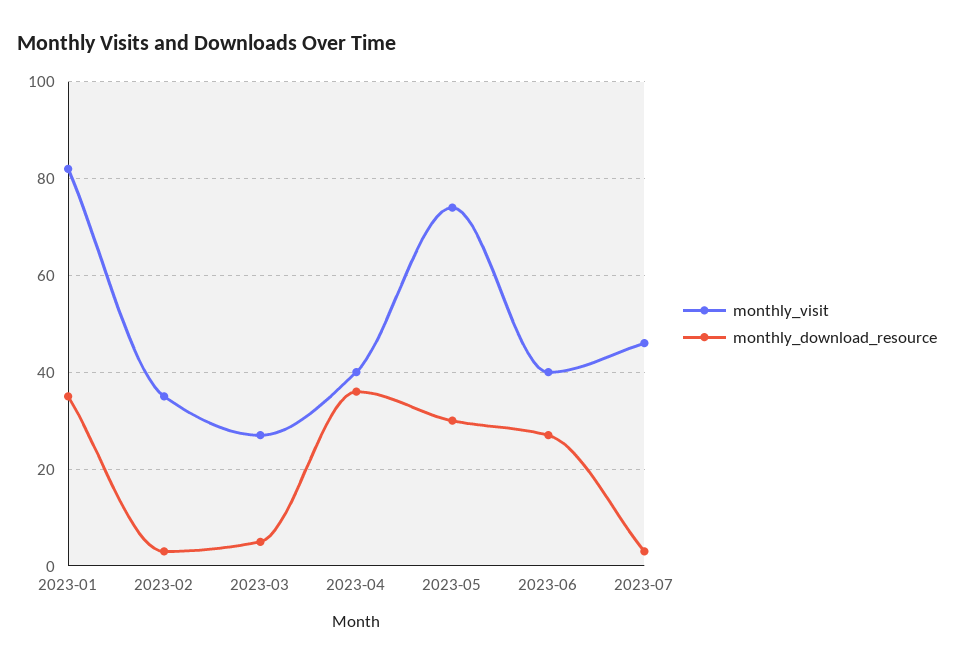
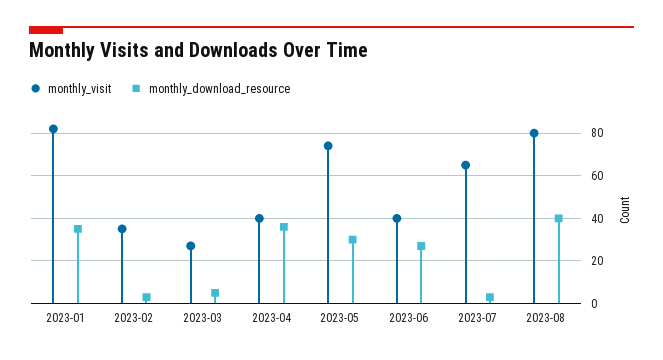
monthly_visit, 2023-07: 45 -> 65
monthly_visit, 2023-08: none -> 80
monthly_download_resource, 2023-08: none -> 40

